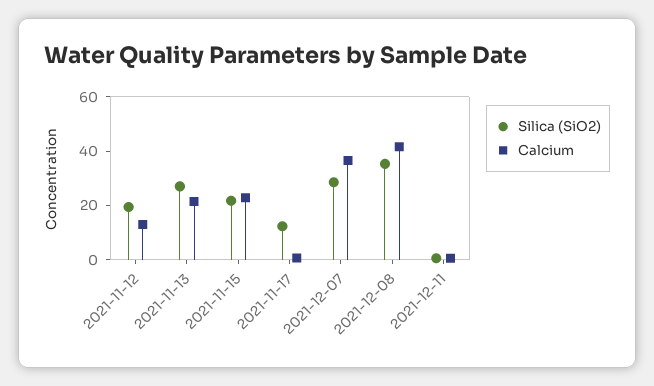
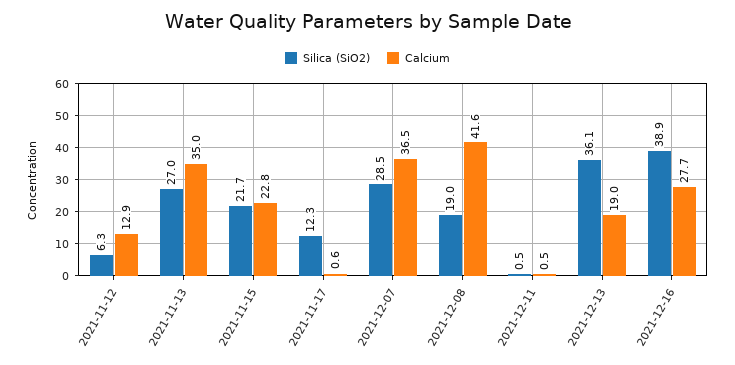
Silica (SiO2), 2021-11-12: 20 -> 6.3
Calcium, 2021-11-13: 20 -> 35
Silica (SiO2), 2021-12-08: 35 -> 19
Silica (SiO2), 2021-12-13: none -> 36.1
Calcium, 2021-12-13: none -> 19
Silica (SiO2), 2021-12-16: none -> 38.9
Calcium, 2021-12-16: none -> 27.7

